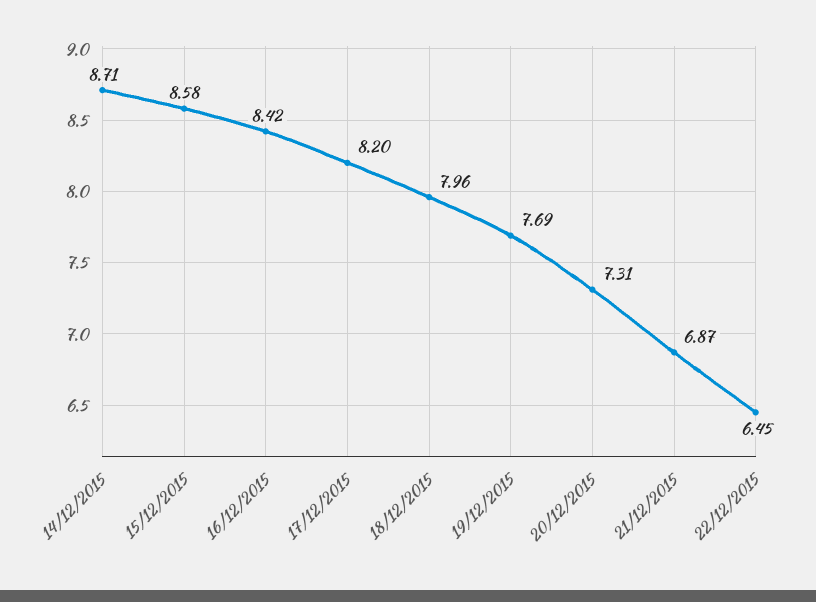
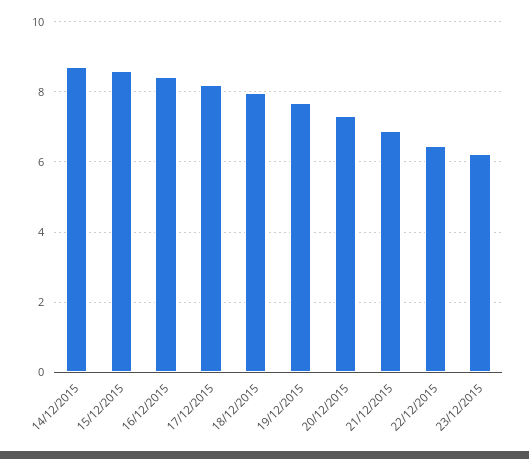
23/12/2015: none -> 6.2

